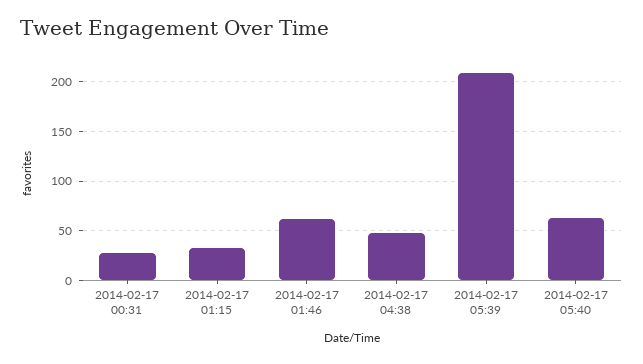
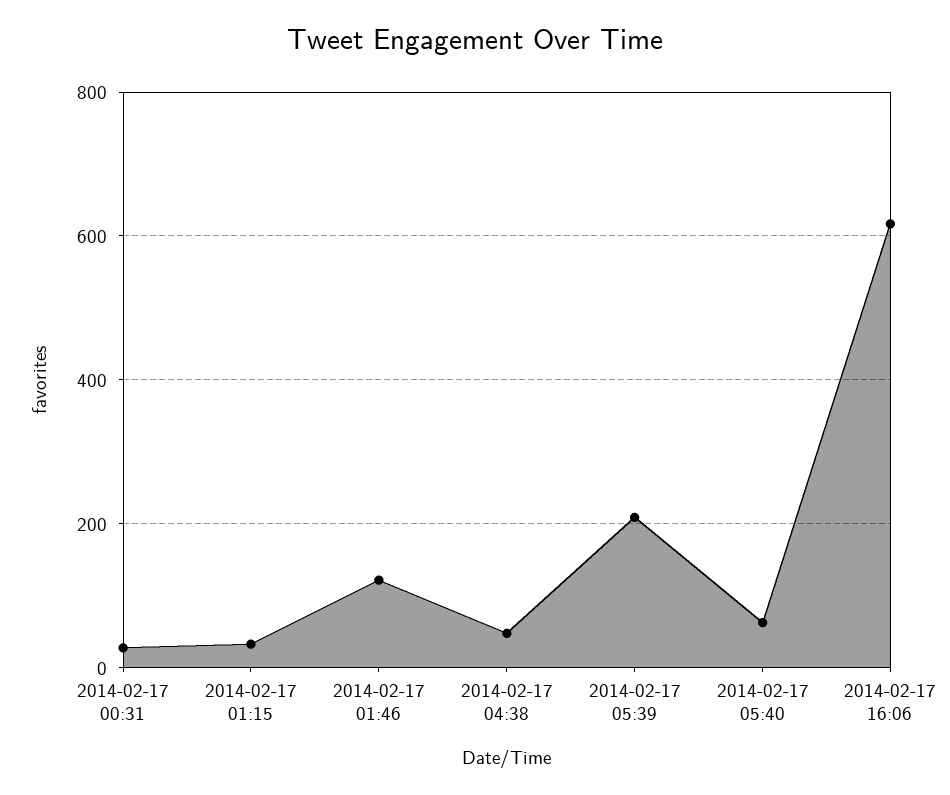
2014-02-17 01:46: 60 -> 120
2014-02-17 16:06: none -> 620

